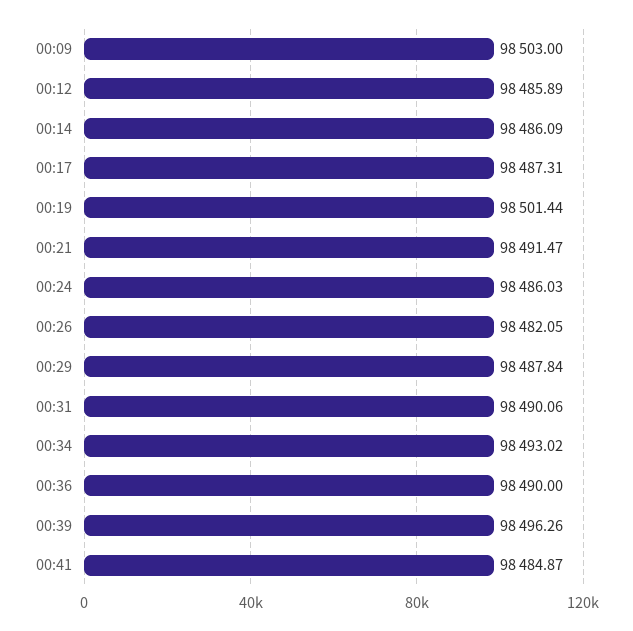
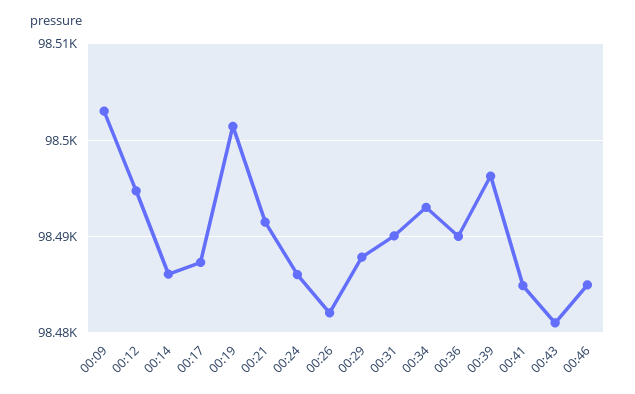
00:12: 98485.89 -> 98495
00:43: none -> 98481
00:46: none -> 98485

